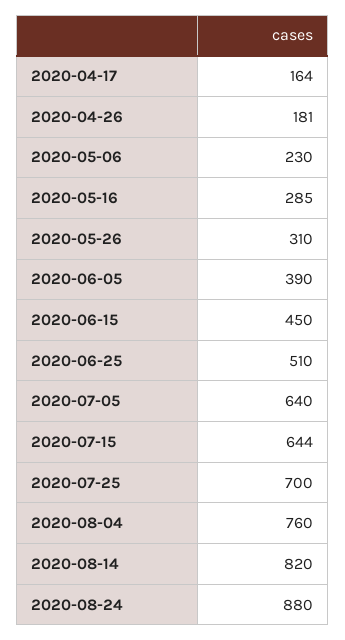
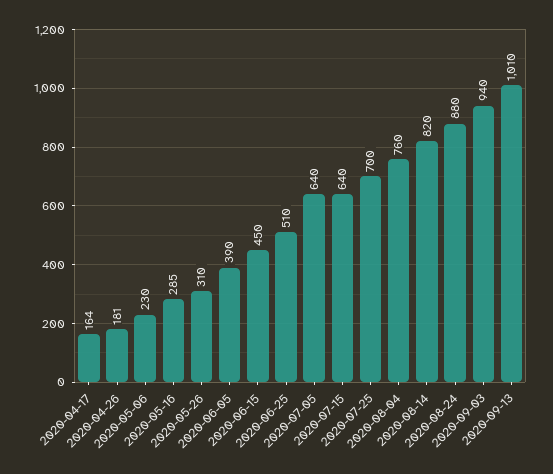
2020-07-15: 644 -> 640
2020-09-03: none -> 940
2020-09-13: none -> 1010

